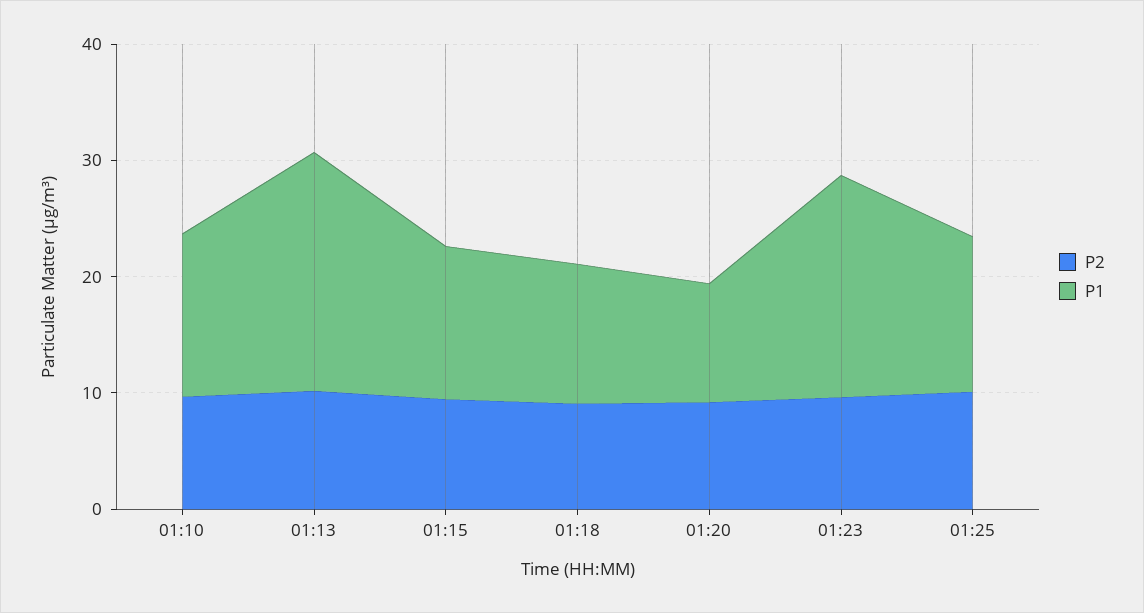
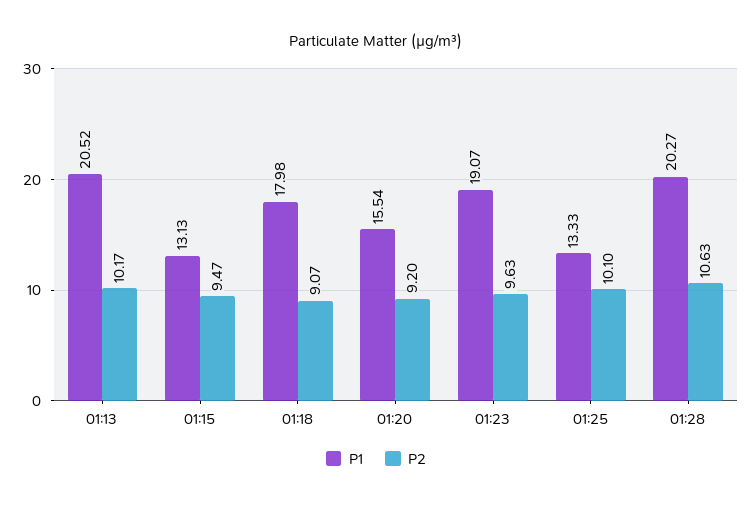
P2, 01:10: 10 -> none
P1, 01:10: 14 -> none
P1, 01:18: 12 -> 17.98
P1, 01:20: 10 -> 15.54
P1, 01:28: none -> 20.27
P2, 01:28: none -> 10.63

